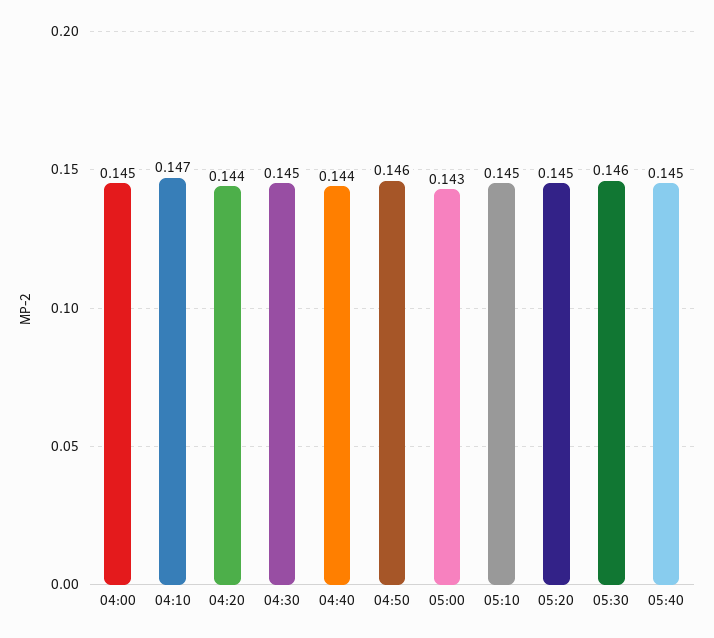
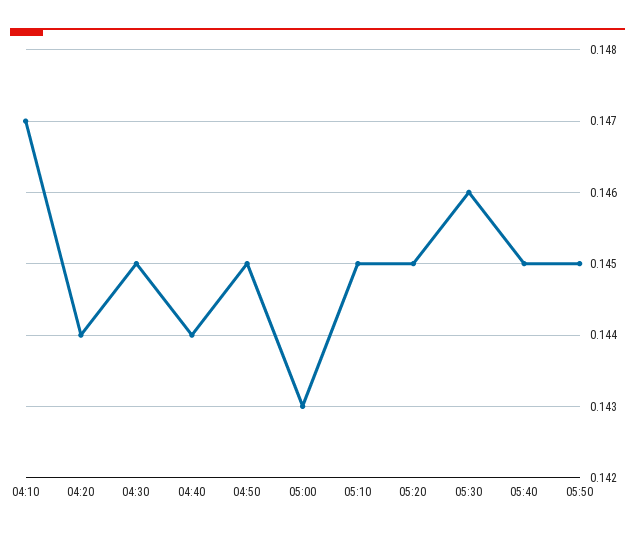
04:00: 0.145 -> none
04:50: 0.146 -> 0.145
05:50: none -> 0.145

